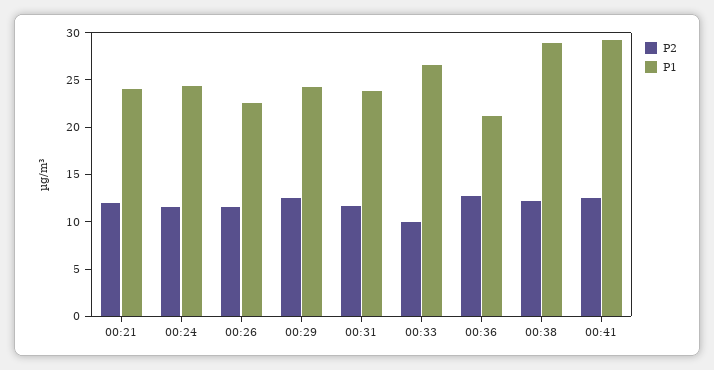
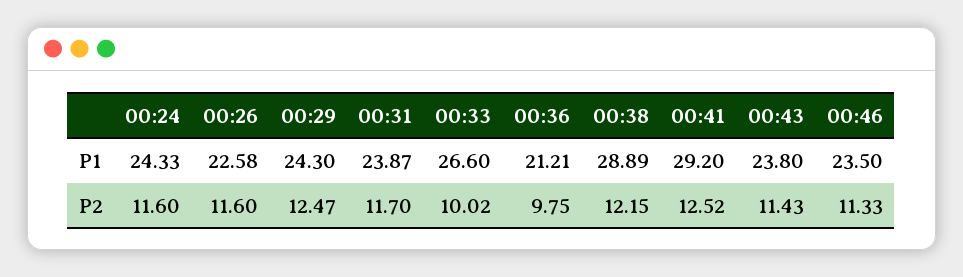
P2, 00:21: 12 -> none
P1, 00:21: 24 -> none
P2, 00:36: 13 -> 9.75
P1, 00:43: none -> 23.8
P1, 00:46: none -> 23.5
P2, 00:43: none -> 11.43
P2, 00:46: none -> 11.33

